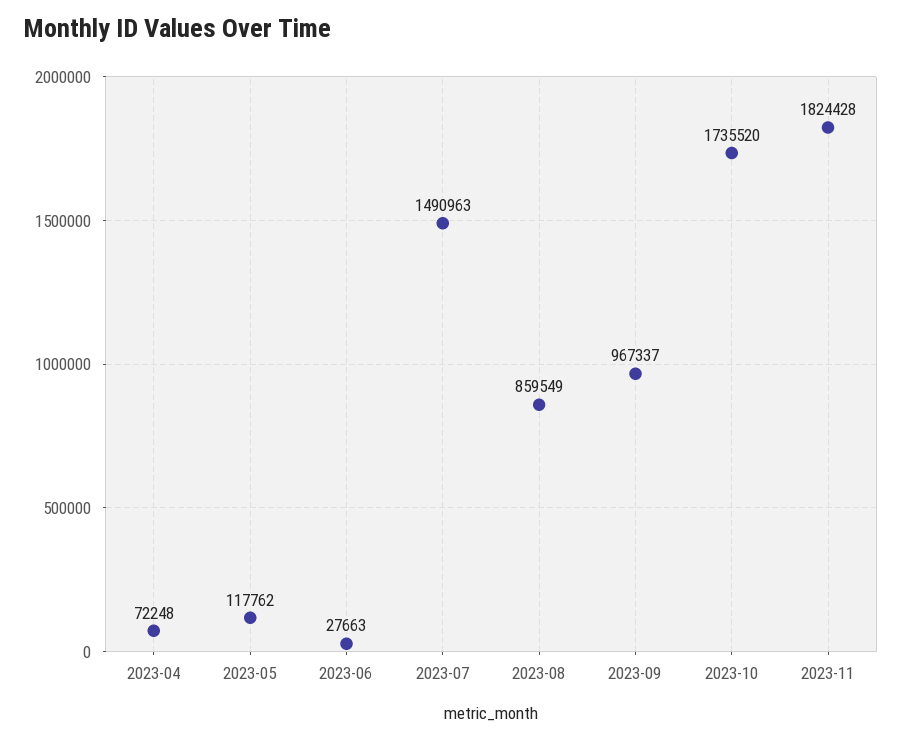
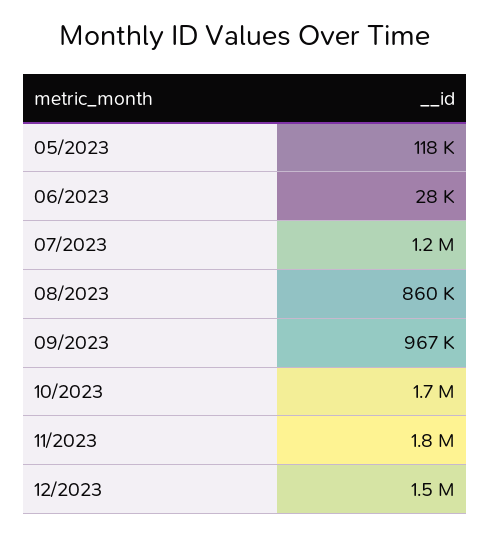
2023-04: 72248 -> none
2023-07: 1490963 -> 1200000
12/2023: none -> 1500000

